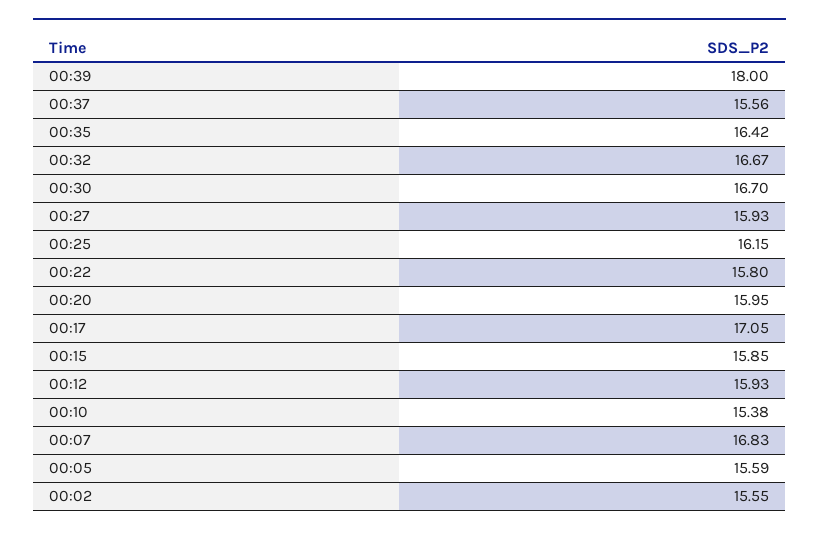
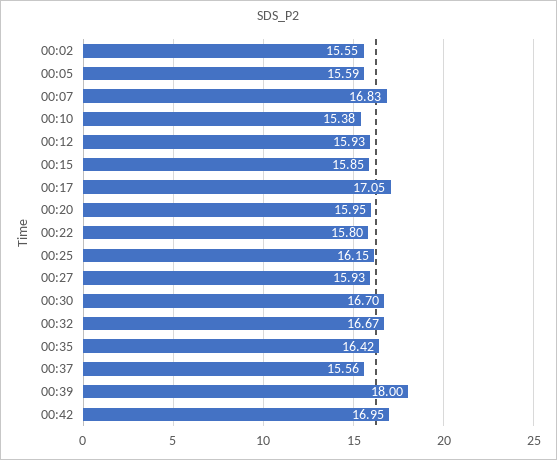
00:42: none -> 16.95

